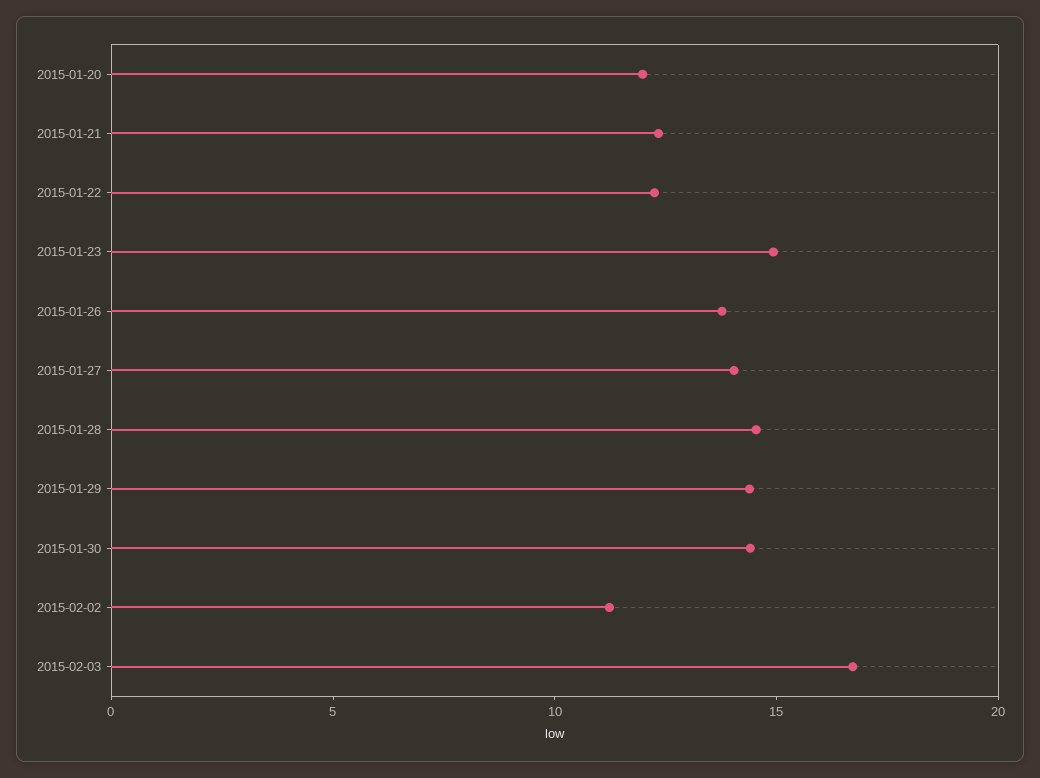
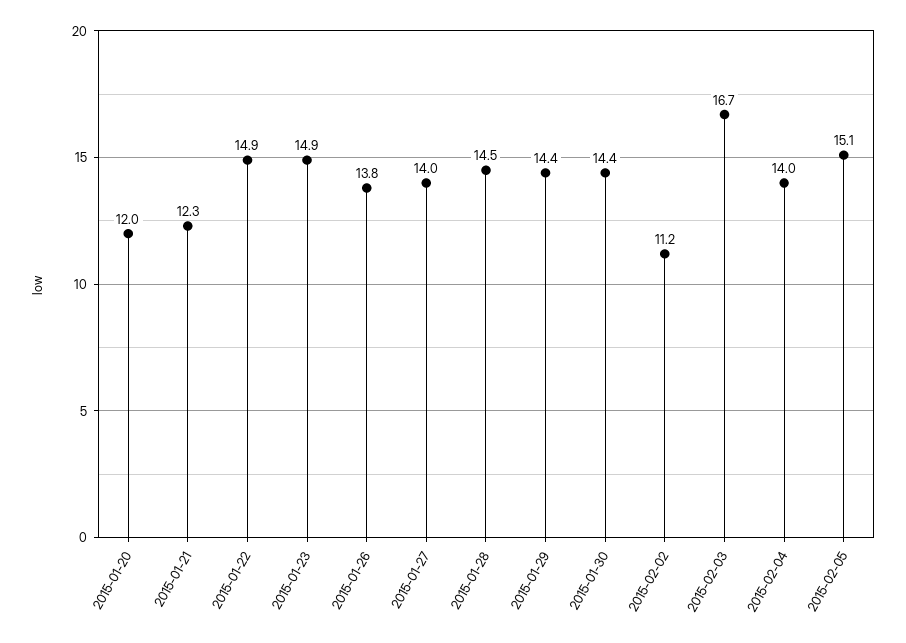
2015-01-22: 12 -> 14.9
2015-02-04: none -> 14
2015-02-05: none -> 15.1

